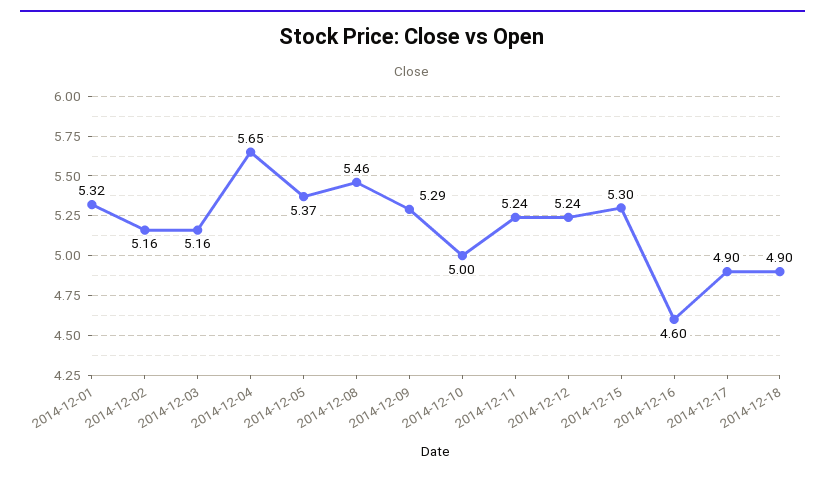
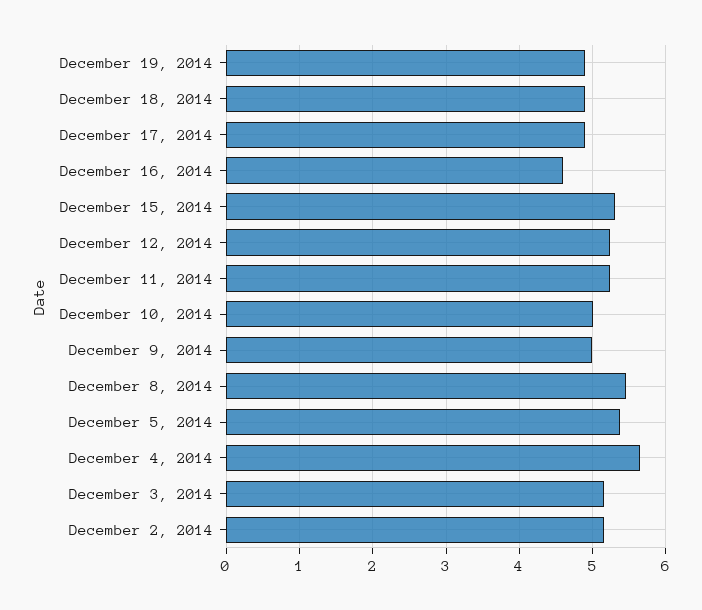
2014-12-01: 5.32 -> none
2014-12-09: 5.29 -> 5
December 19, 2014: none -> 4.9

